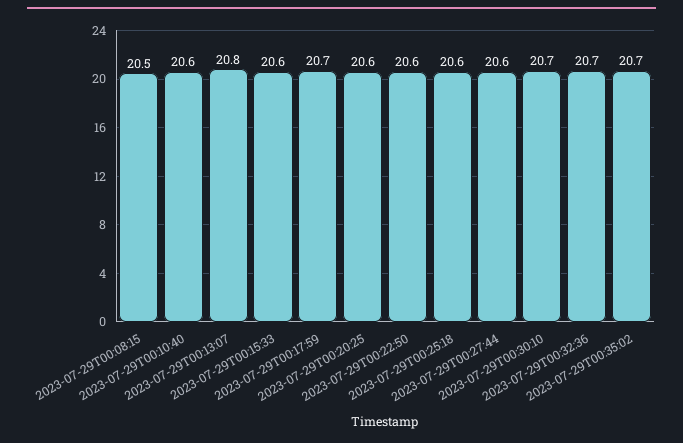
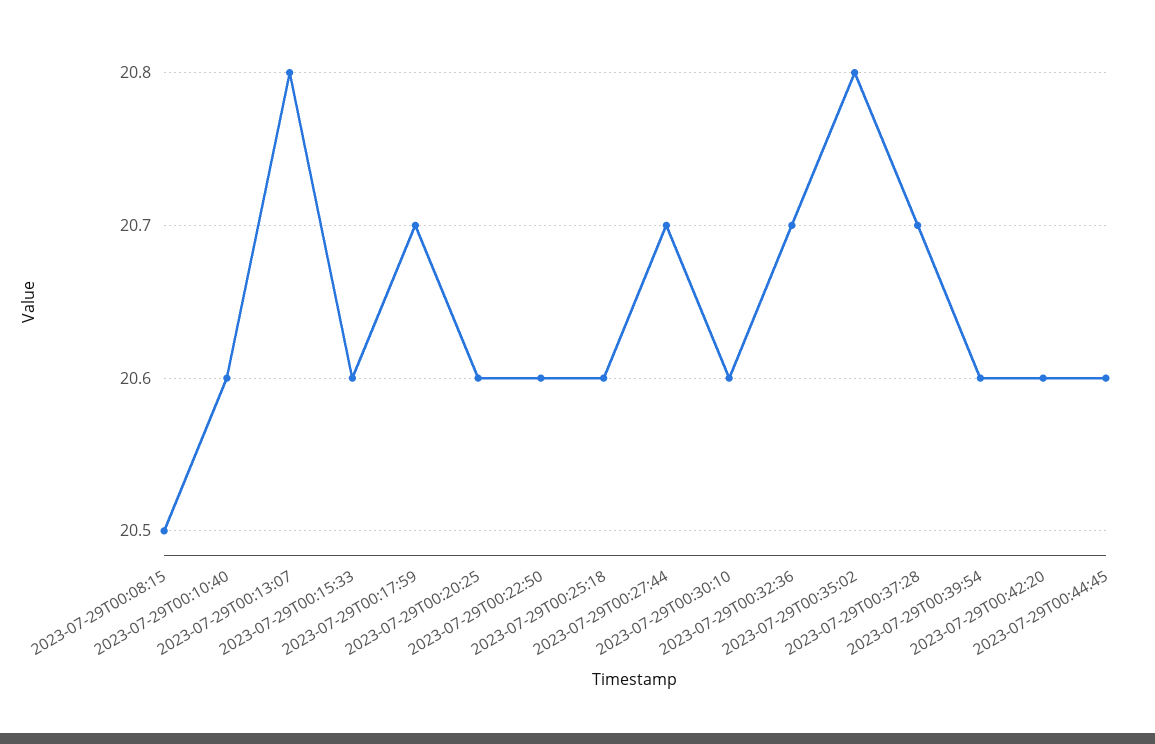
2023-07-29T00:27:44: 20.6 -> 20.7
2023-07-29T00:30:10: 20.7 -> 20.6
2023-07-29T00:35:02: 20.7 -> 20.8
2023-07-29T00:37:28: none -> 20.7
2023-07-29T00:39:54: none -> 20.6
2023-07-29T00:42:20: none -> 20.6
2023-07-29T00:44:45: none -> 20.6

